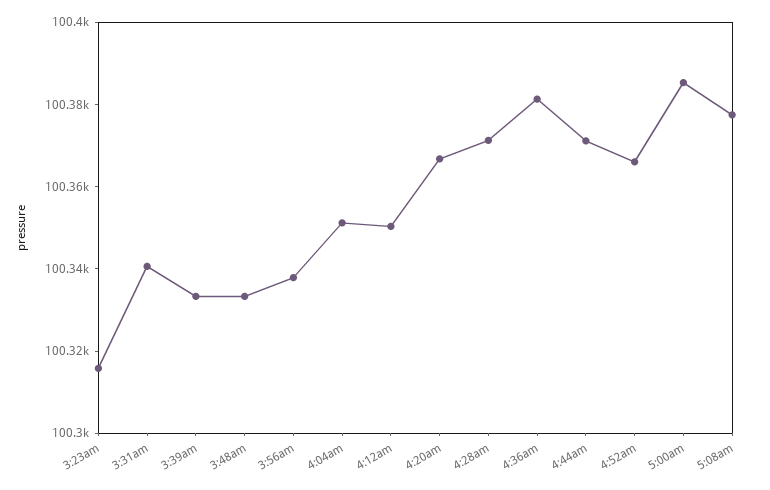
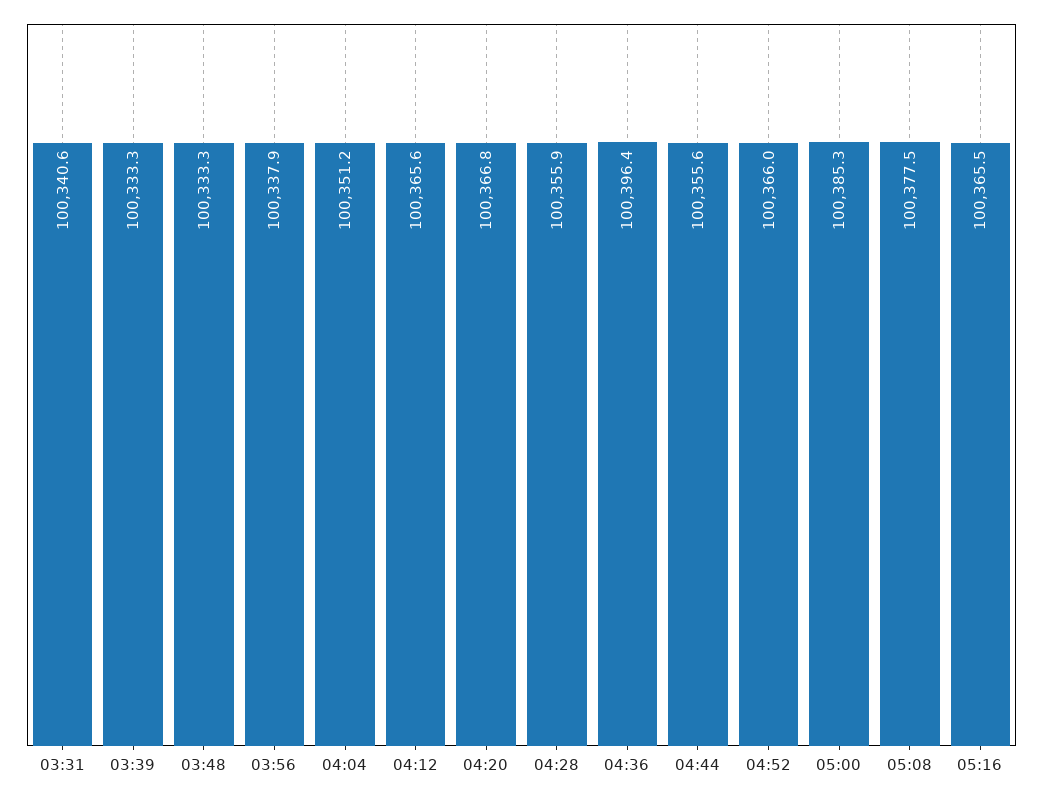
3:23am: 100315 -> none
4:12am: 100350 -> 100365.6
4:28am: 100370 -> 100355.9
4:36am: 100380 -> 100396.4
4:44am: 100370 -> 100355.6
05:16: none -> 100365.5

